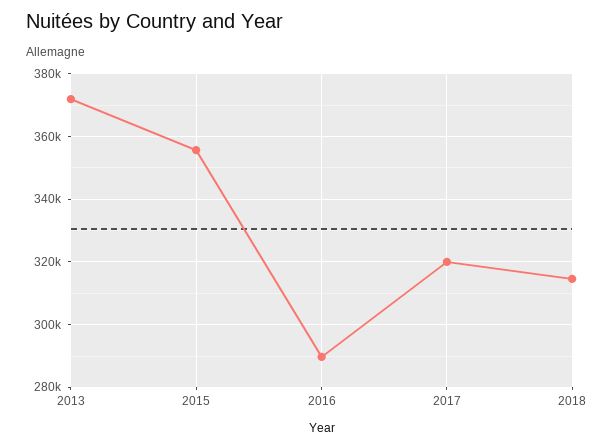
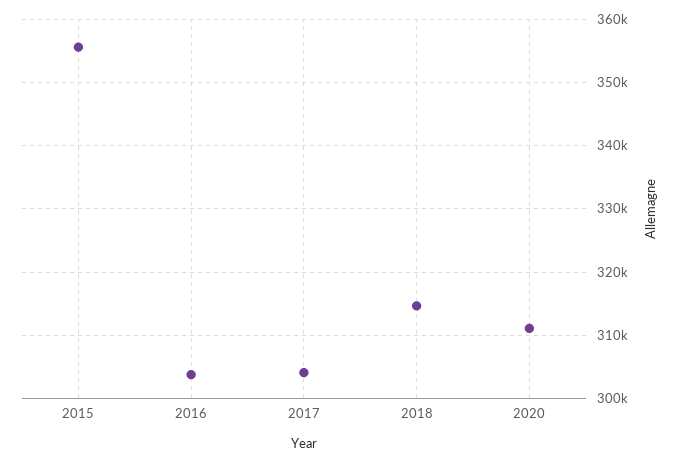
2013: 372000 -> none
2016: 290000 -> 304000
2017: 320000 -> 304000
2020: none -> 311000

